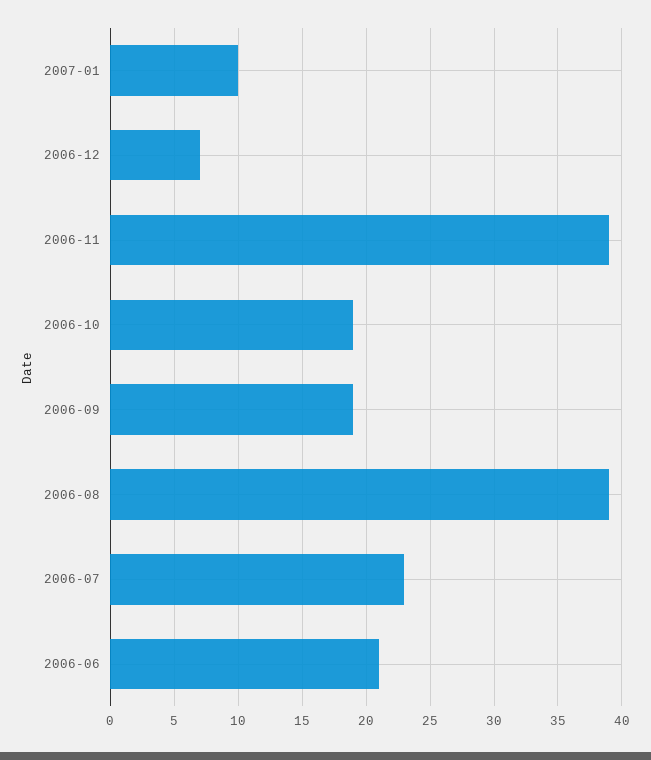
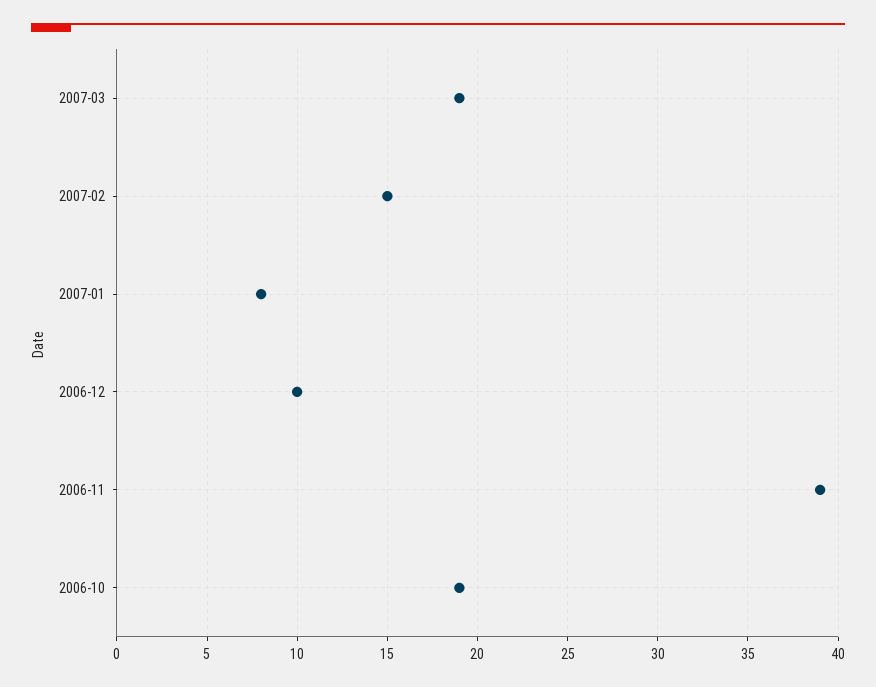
2007-01: 10 -> 8
2006-12: 7 -> 10
2006-09: 19 -> none
2006-08: 39 -> none
2006-07: 23 -> none
2006-06: 21 -> none
2007-03: none -> 19
2007-02: none -> 15

